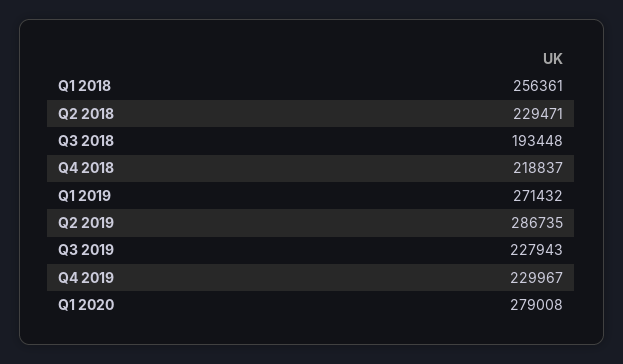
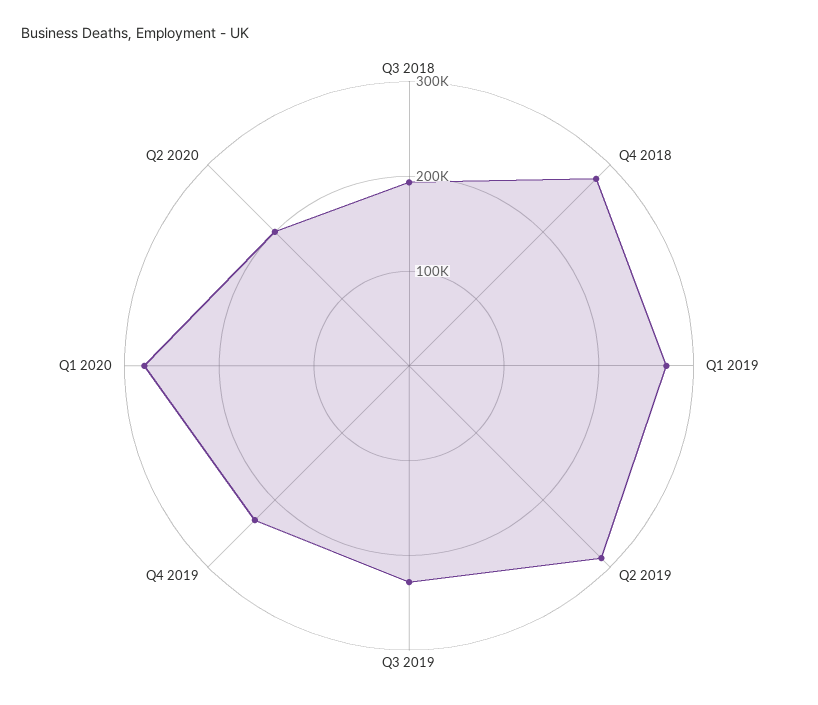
Q1 2018: 256361 -> none
Q2 2018: 229471 -> none
Q4 2018: 218837 -> 280000
Q2 2020: none -> 200000

